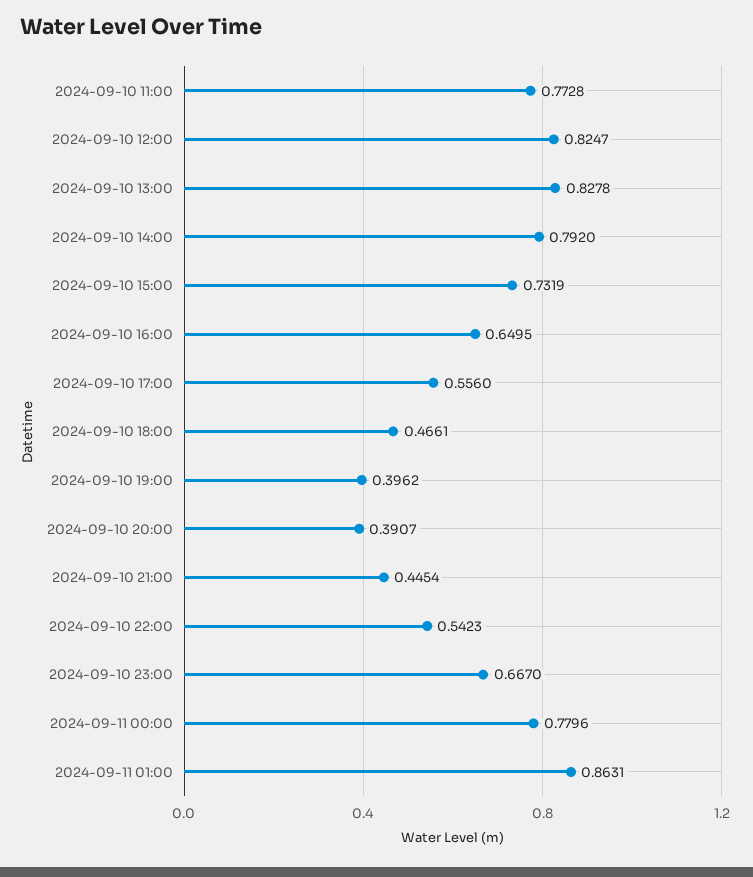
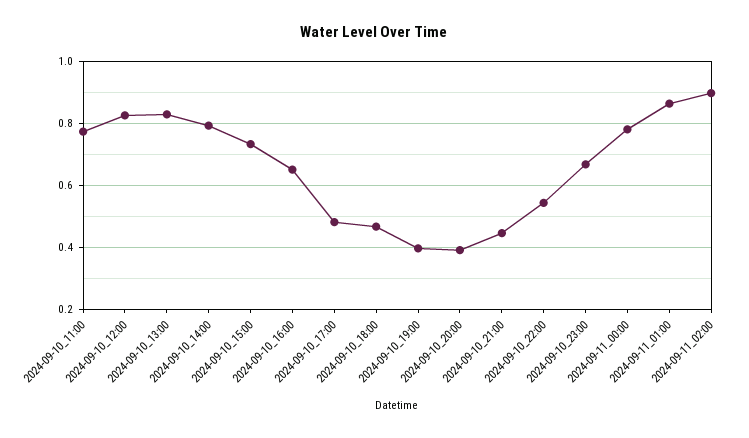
2024-09-10 17:00: 0.556 -> 0.48
2024-09-11_02:00: none -> 0.9

